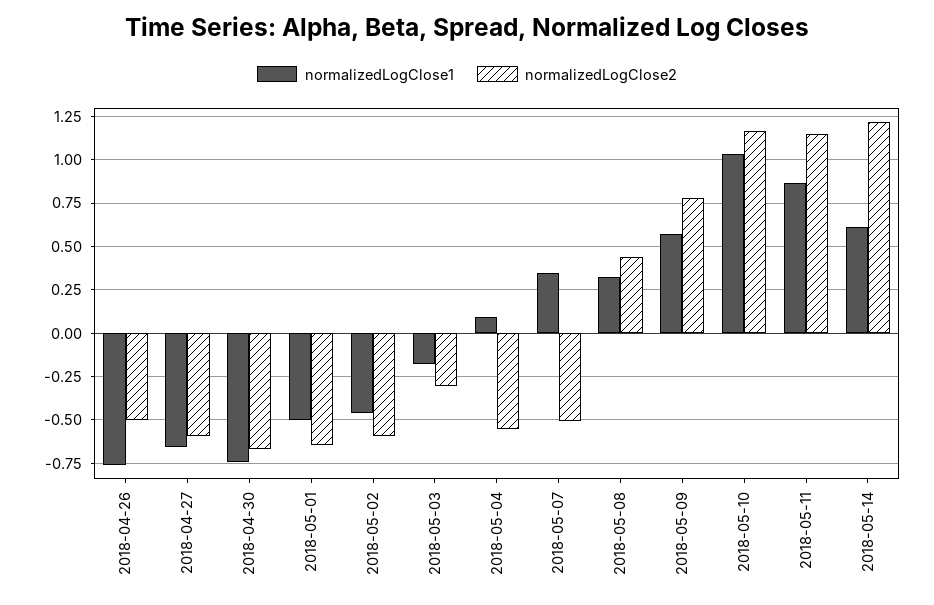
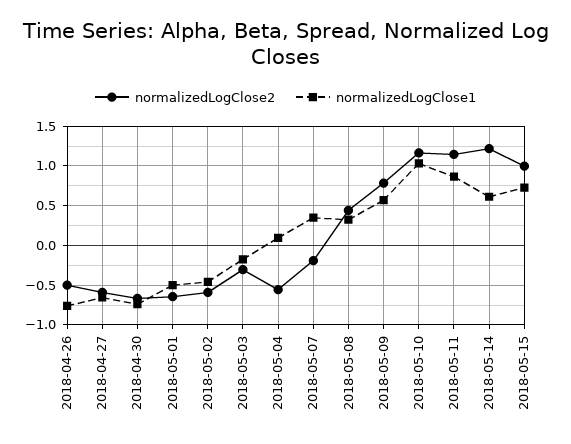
normalizedLogClose2, 2018-05-07: -0.5 -> -0.2
normalizedLogClose2, 2018-05-15: none -> 1
normalizedLogClose1, 2018-05-15: none -> 0.7

